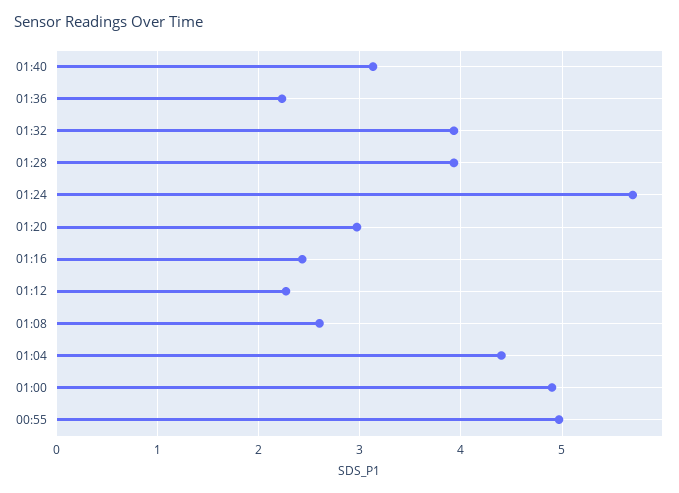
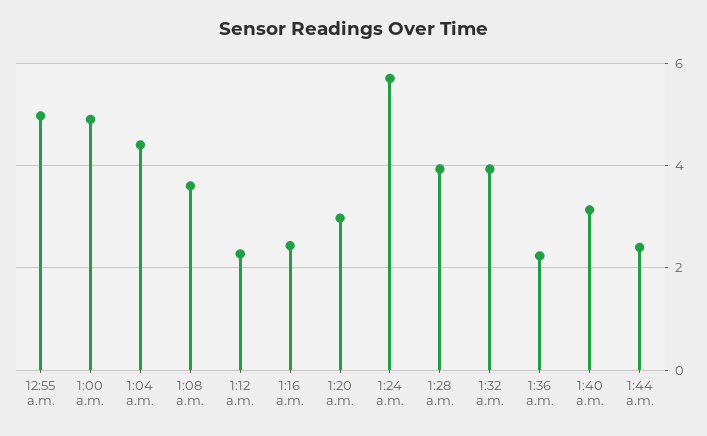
01:08: 2.6 -> 3.6
1:44 a.m.: none -> 2.4

